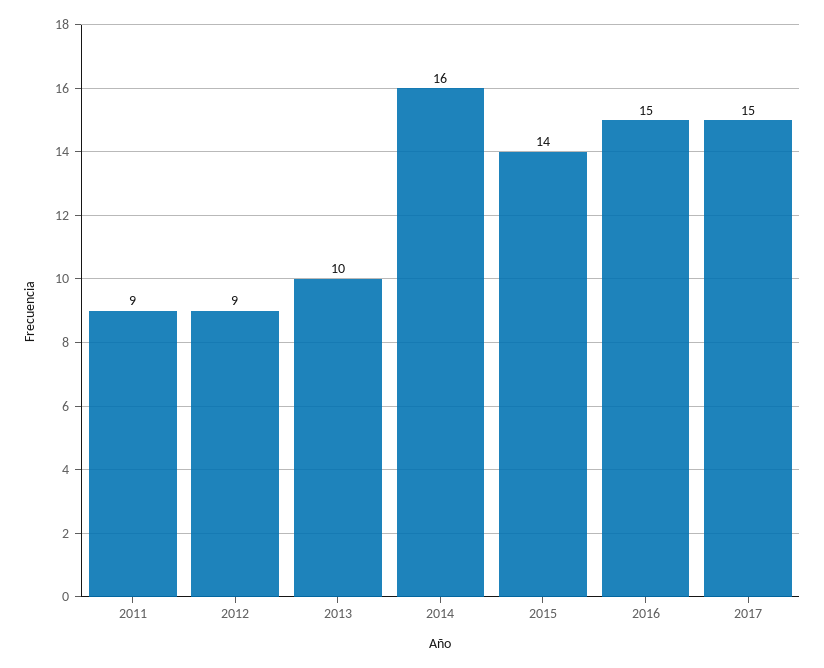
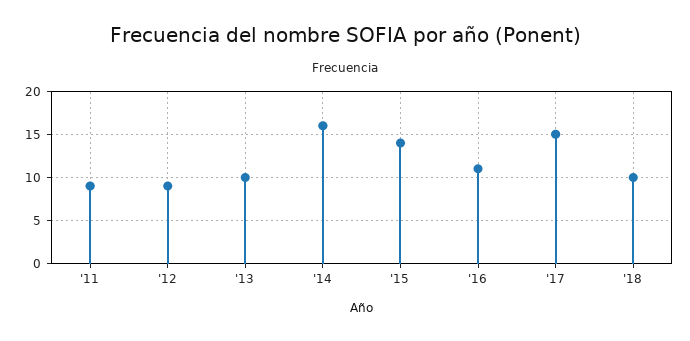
2016: 15 -> 11
'18: none -> 10

